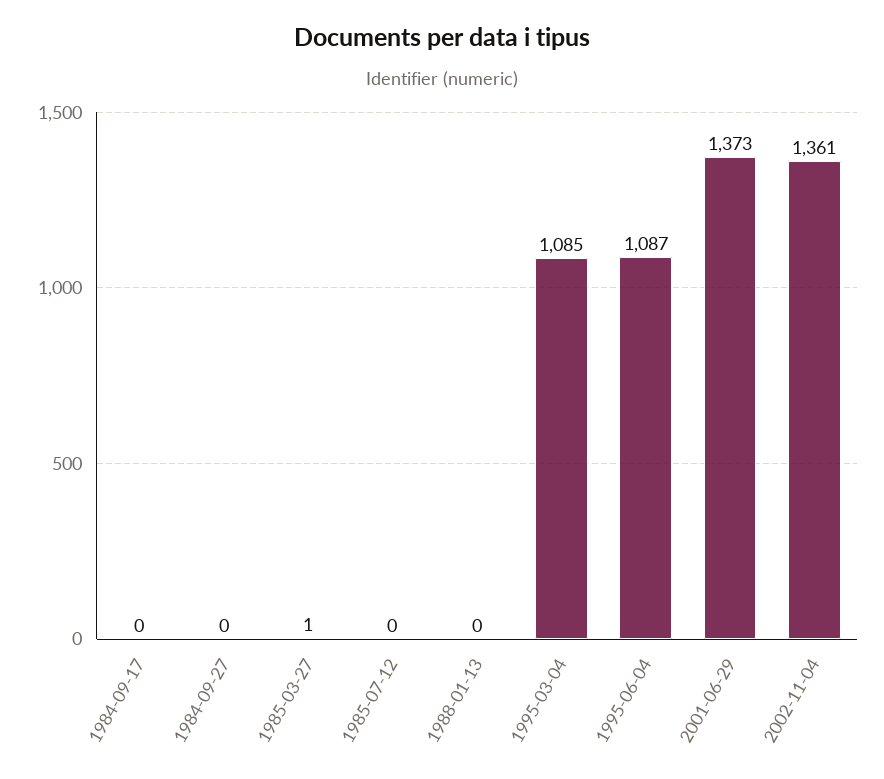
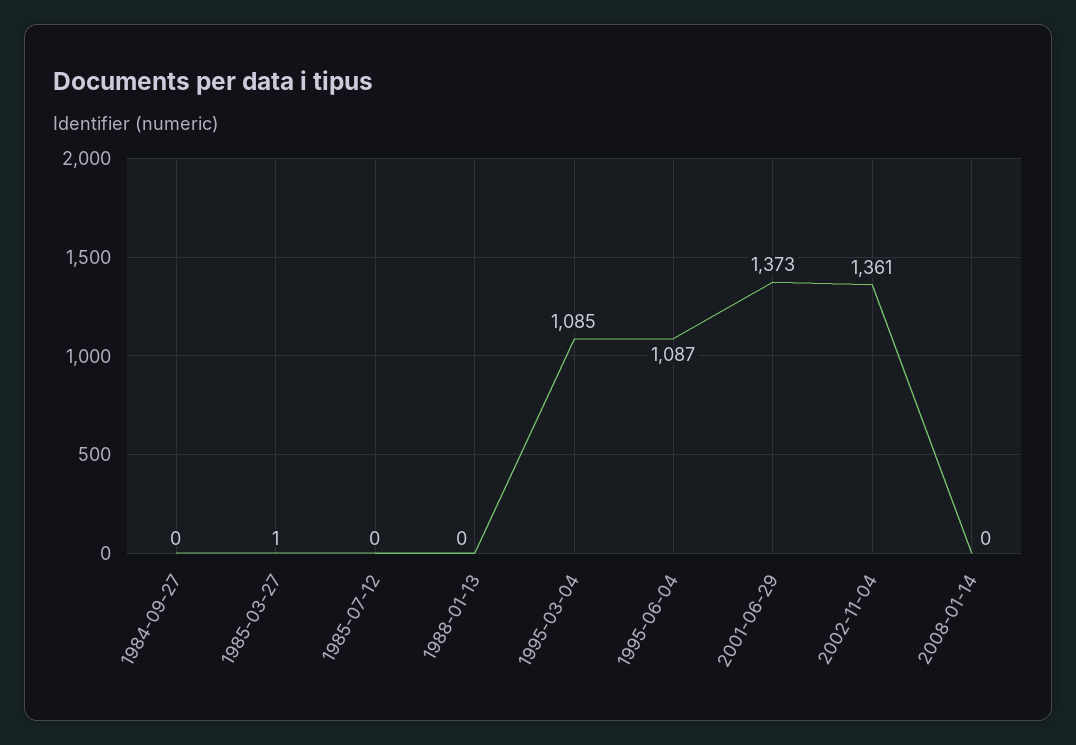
1984-09-17: 0 -> none
2008-01-14: none -> 0

